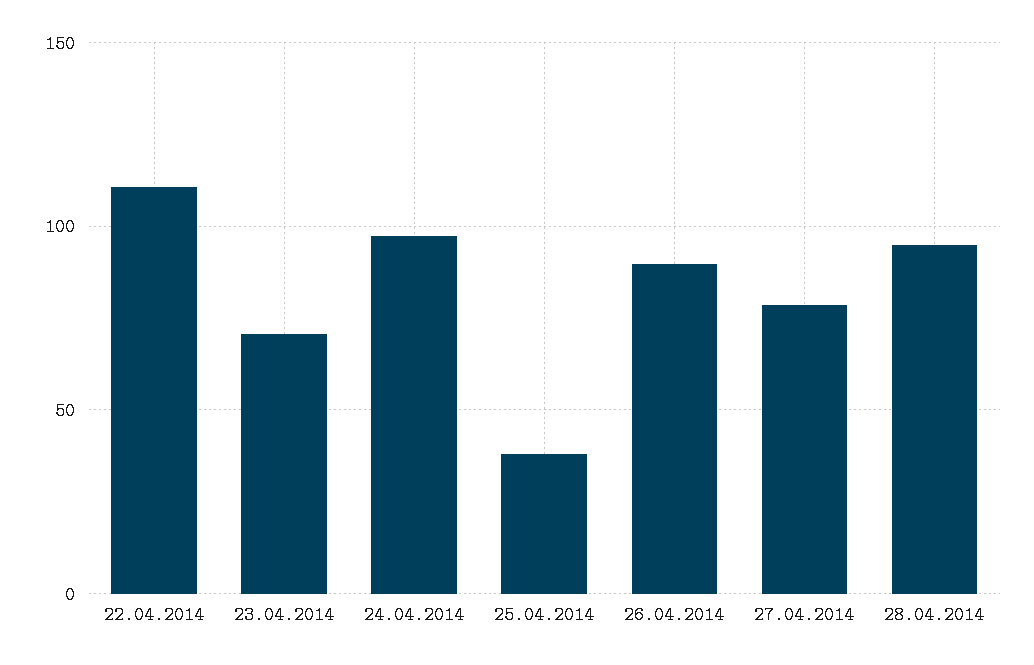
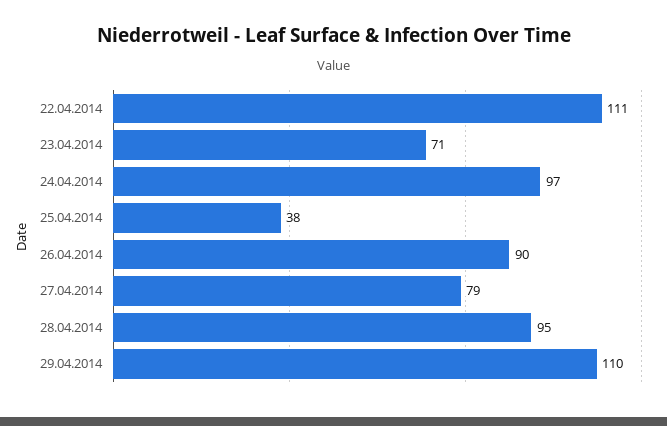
29.04.2014: none -> 110

